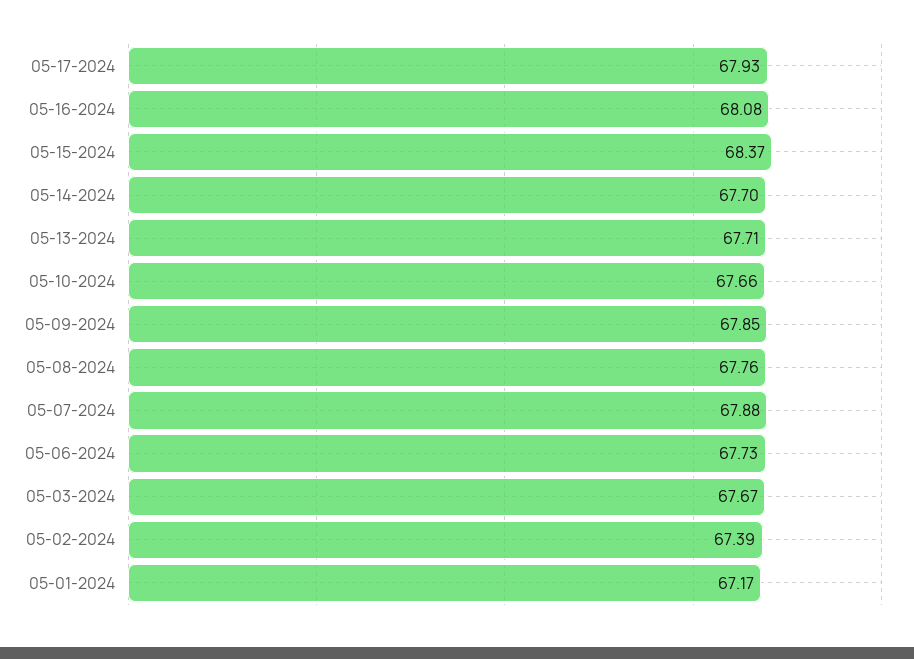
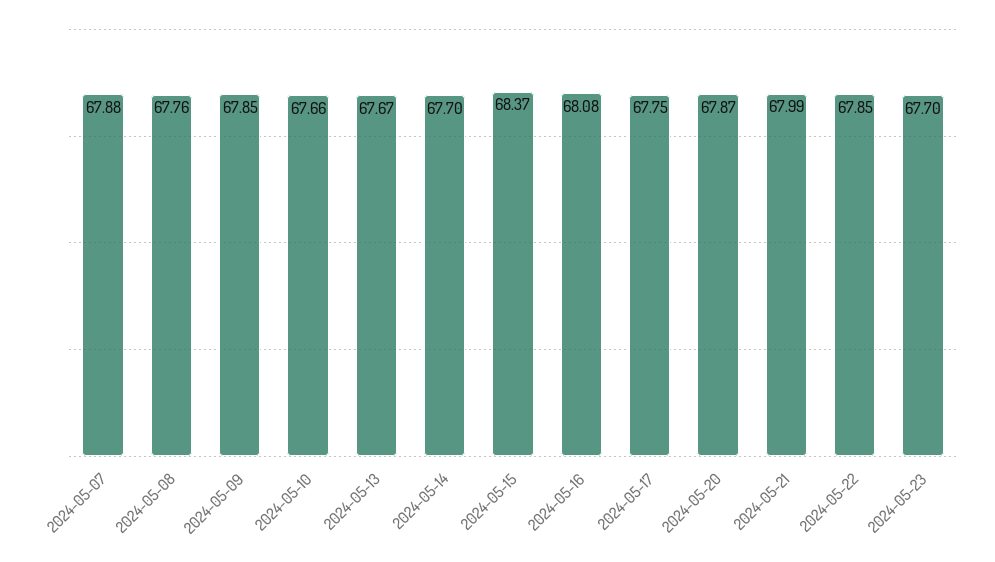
05-17-2024: 67.93 -> 67.75
05-13-2024: 67.71 -> 67.67
05-06-2024: 67.73 -> none
05-03-2024: 67.67 -> none
05-02-2024: 67.39 -> none
05-01-2024: 67.17 -> none
2024-05-20: none -> 67.87
2024-05-21: none -> 67.99
2024-05-22: none -> 67.85
2024-05-23: none -> 67.7

